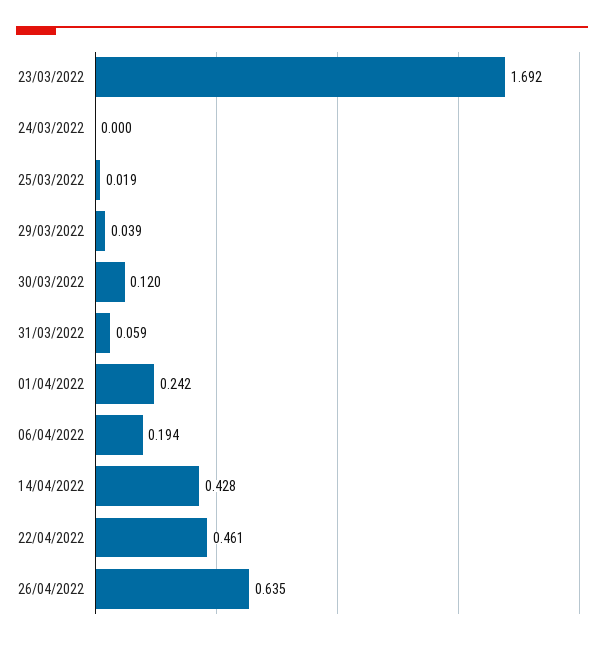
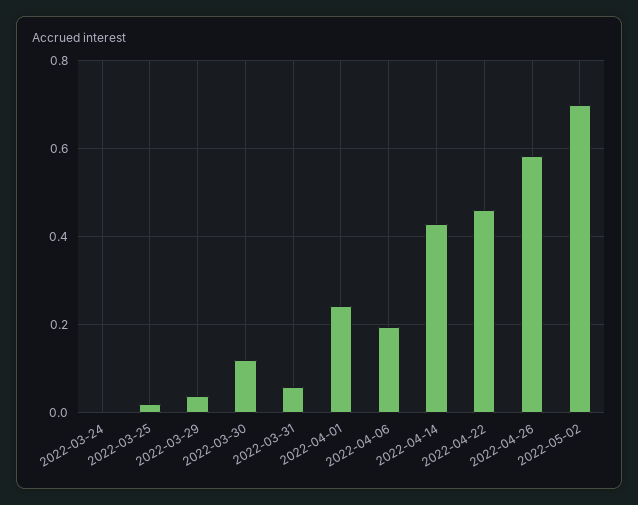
23/03/2022: 1.692 -> none
26/04/2022: 0.635 -> 0.58
2022-05-02: none -> 0.7

